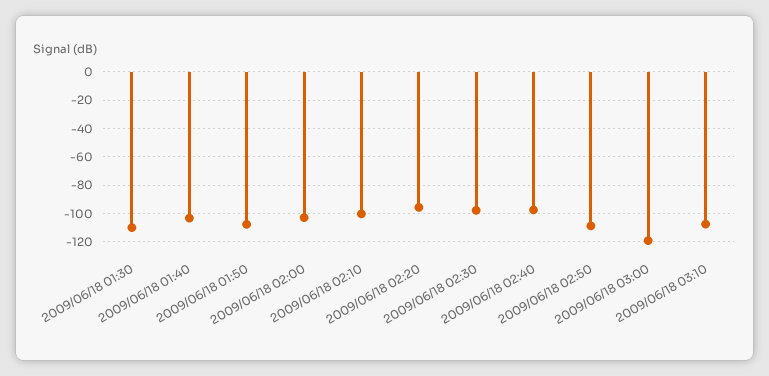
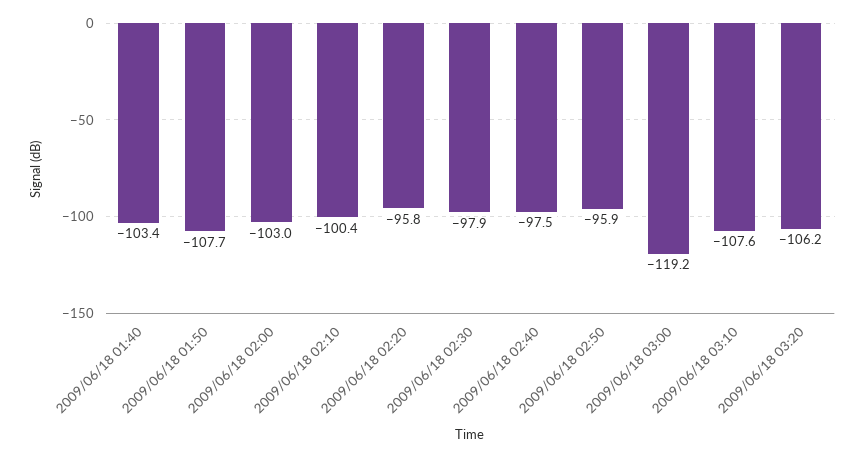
2009/06/18 01:30: -110 -> none
2009/06/18 02:50: -110 -> -95.9
2009/06/18 03:20: none -> -106.2

